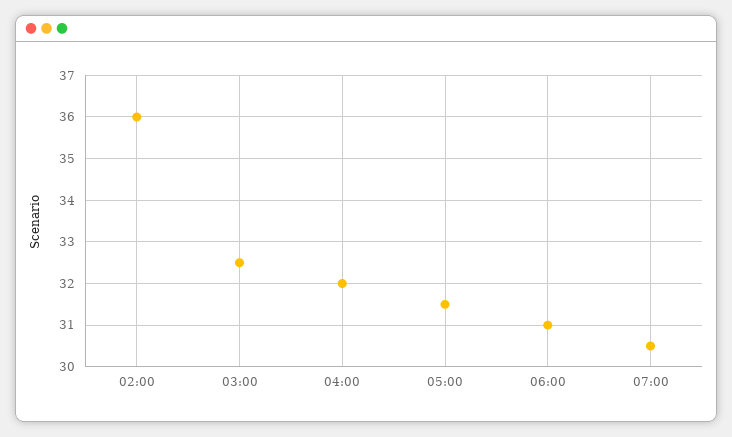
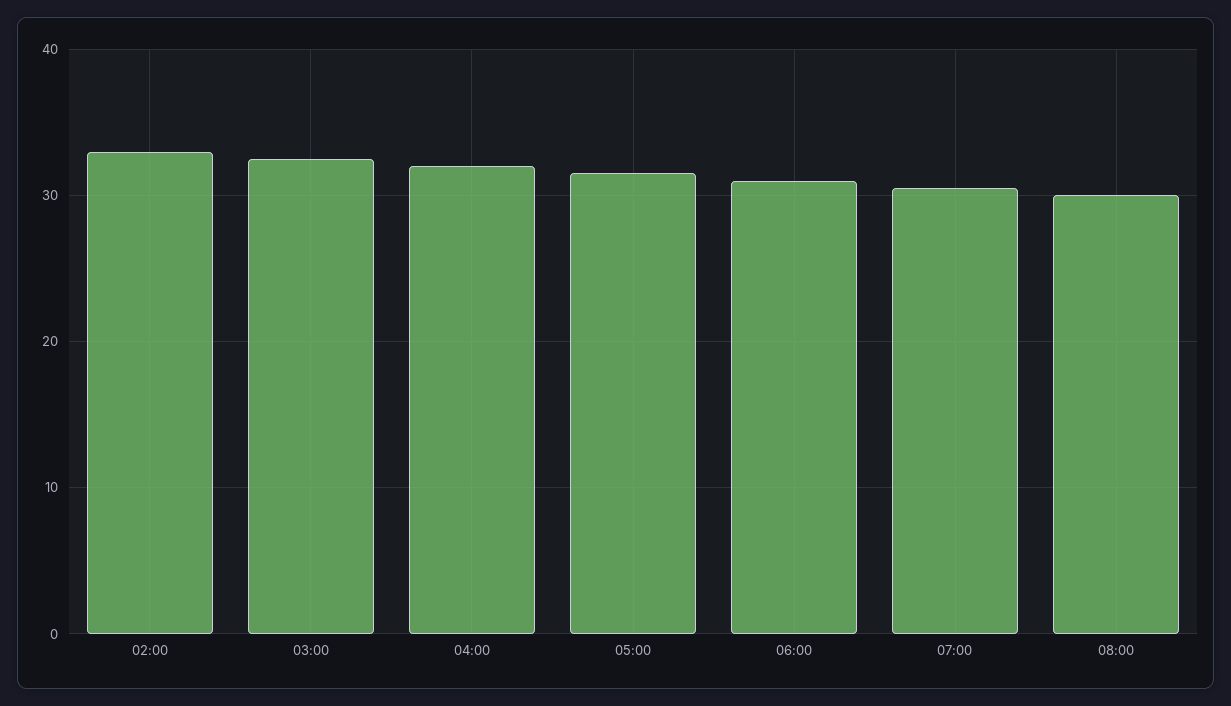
02:00: 36 -> 33
08:00: none -> 30

